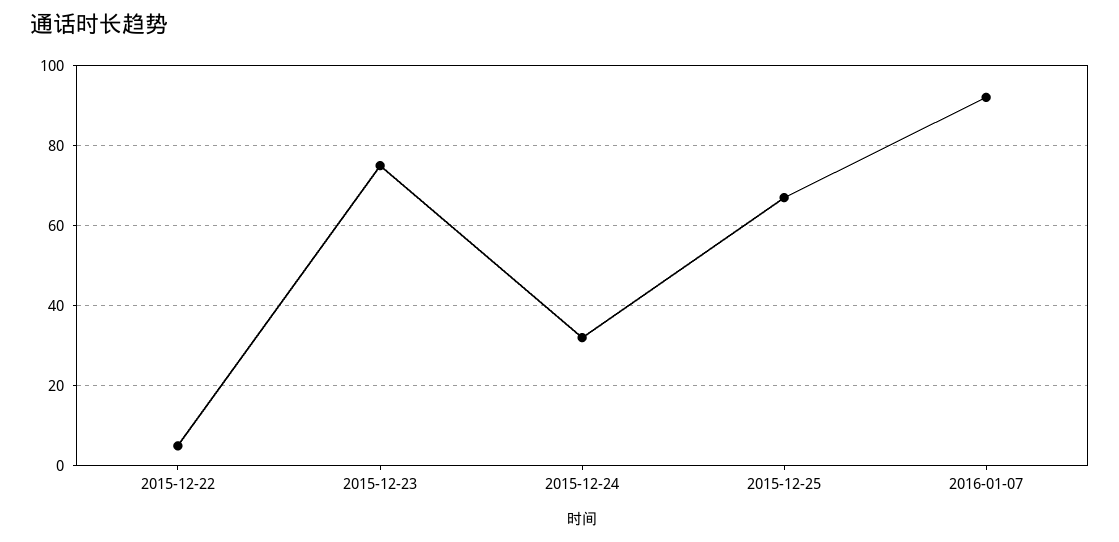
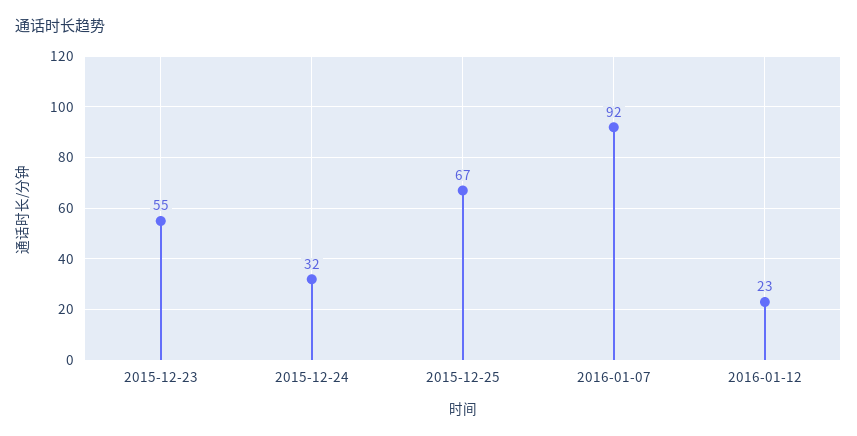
2015-12-22: 5 -> none
2015-12-23: 75 -> 55
2016-01-12: none -> 23

